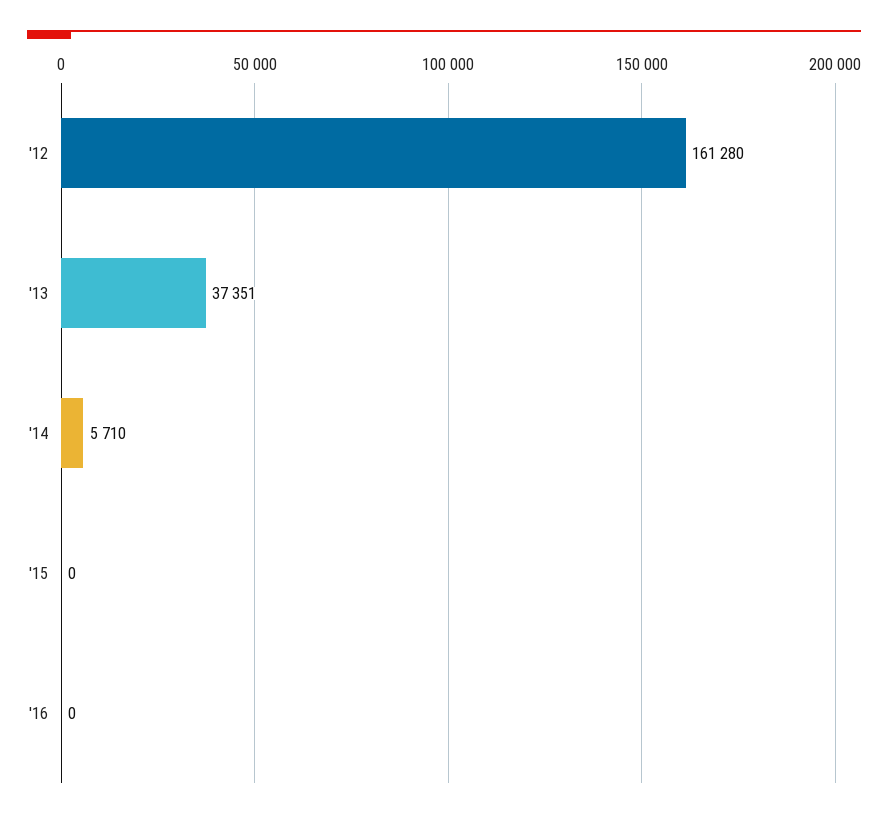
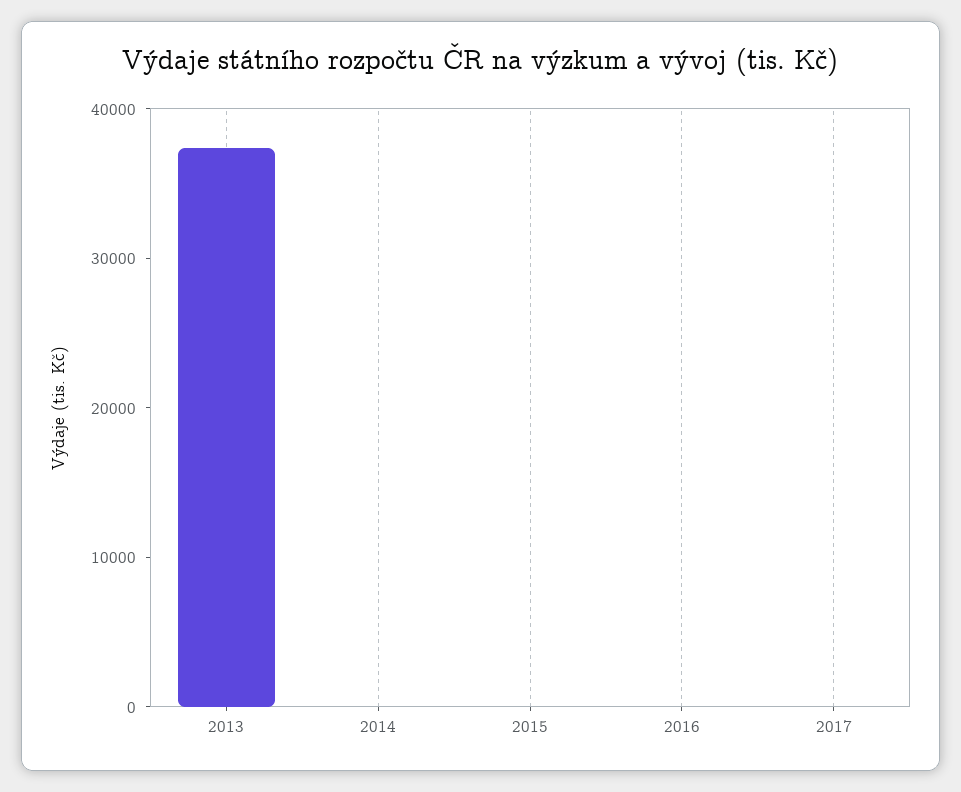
'12: 161280 -> none
'14: 5710 -> 0
2017: none -> 0

